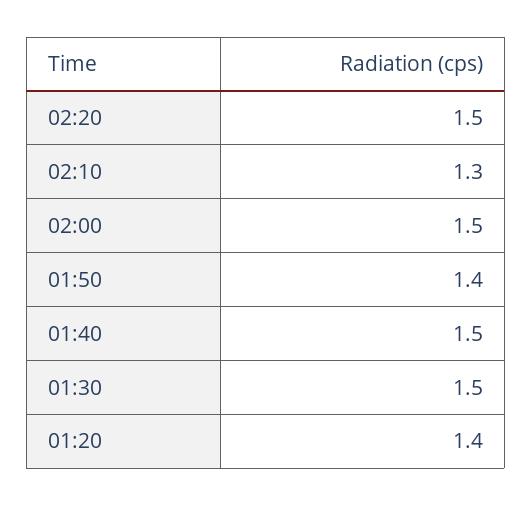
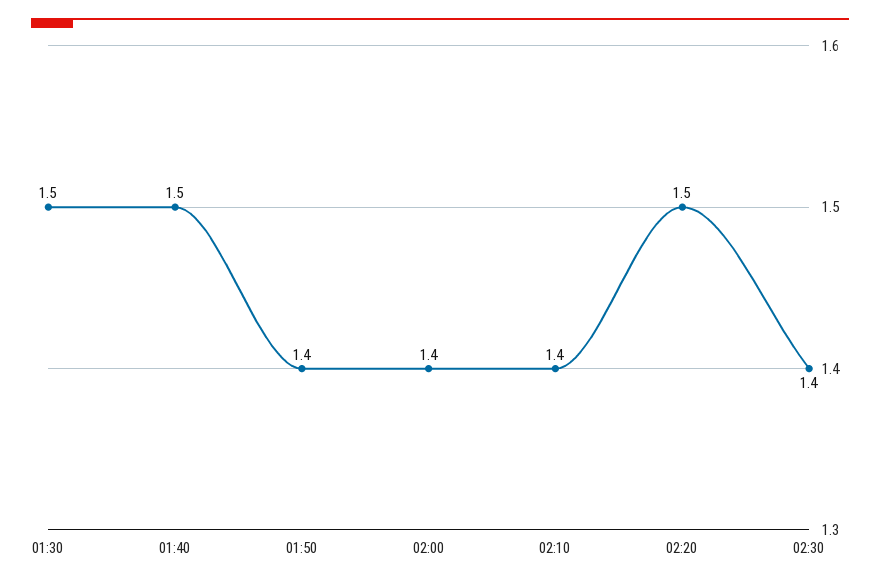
02:10: 1.3 -> 1.4
02:00: 1.5 -> 1.4
01:20: 1.4 -> none
02:30: none -> 1.4

